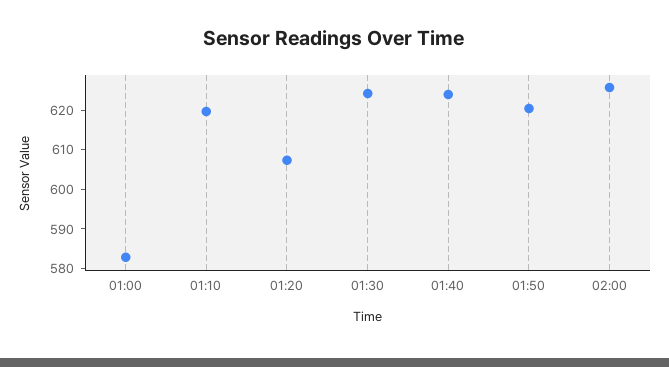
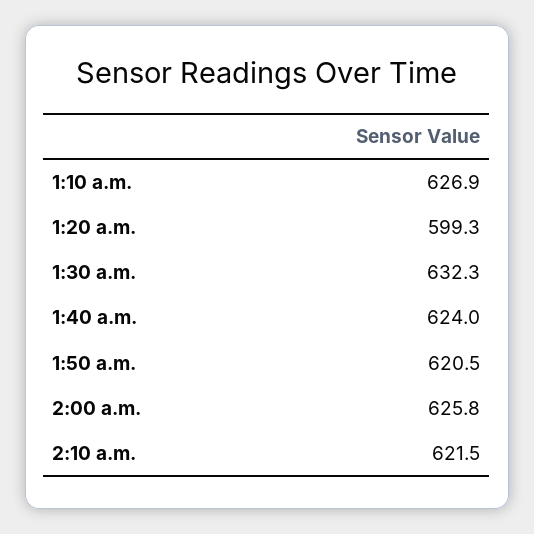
01:00: 582.5 -> none
01:10: 620 -> 626.9
01:20: 607.5 -> 599.3
01:30: 625 -> 632.3
2:10 a.m.: none -> 621.5

